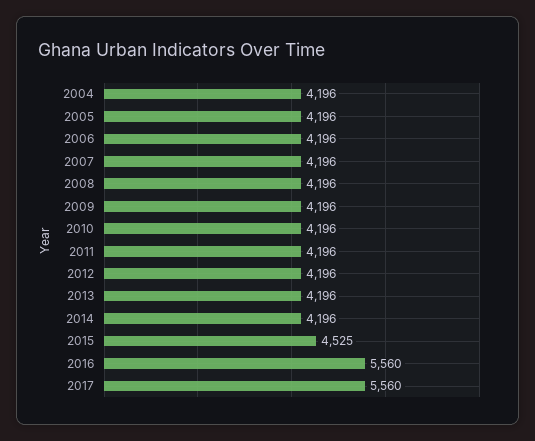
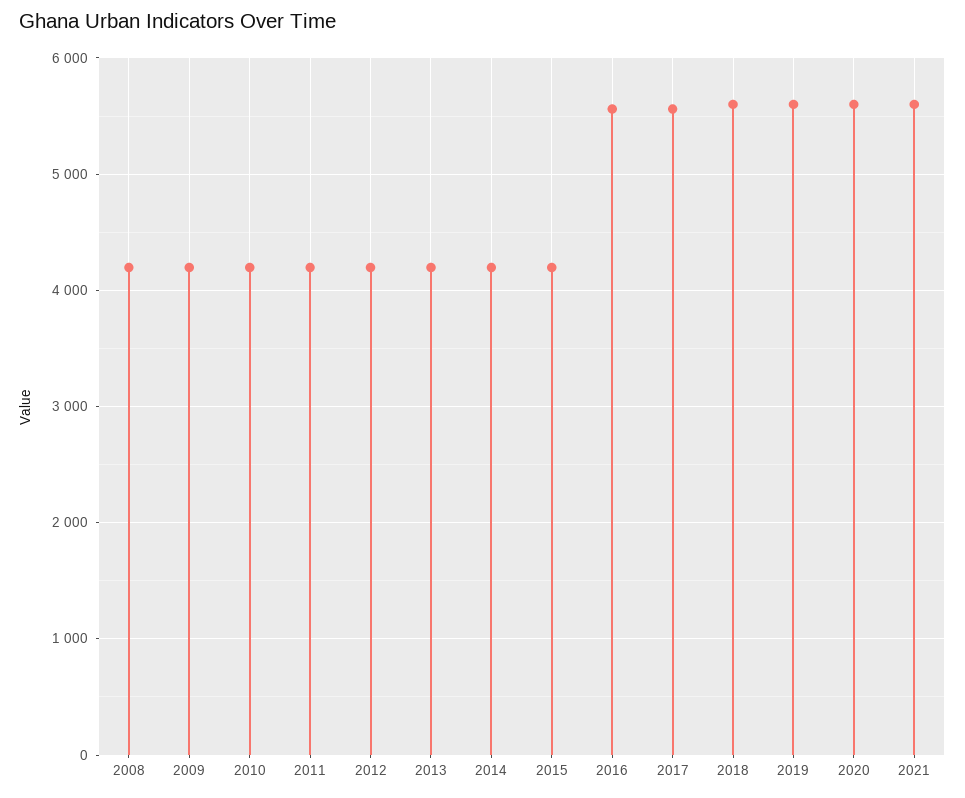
2004: 4196 -> none
2005: 4196 -> none
2006: 4196 -> none
2007: 4196 -> none
2015: 4525 -> 4200
2018: none -> 5600
2019: none -> 5600
2020: none -> 5600
2021: none -> 5600

